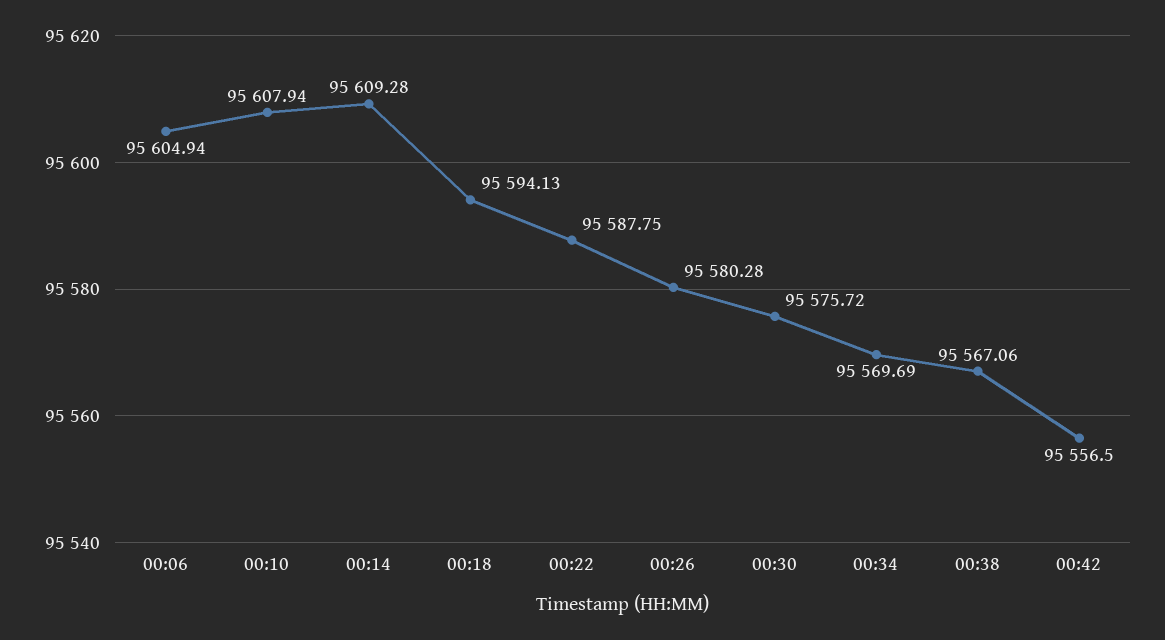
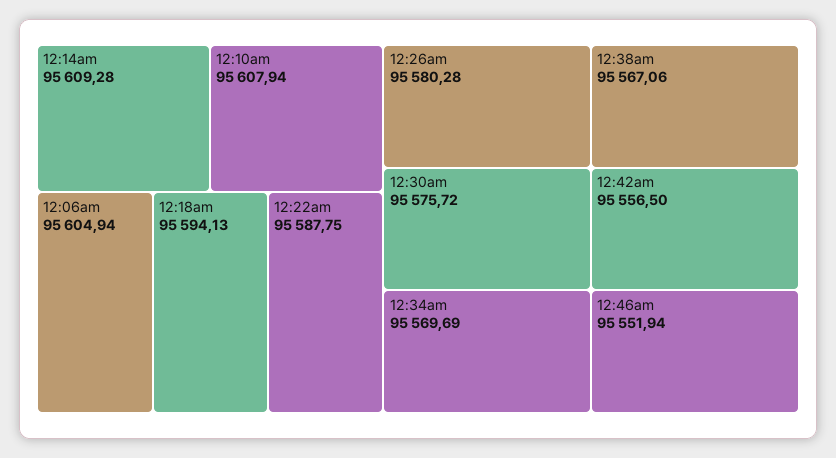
12:46am: none -> 95551.94

